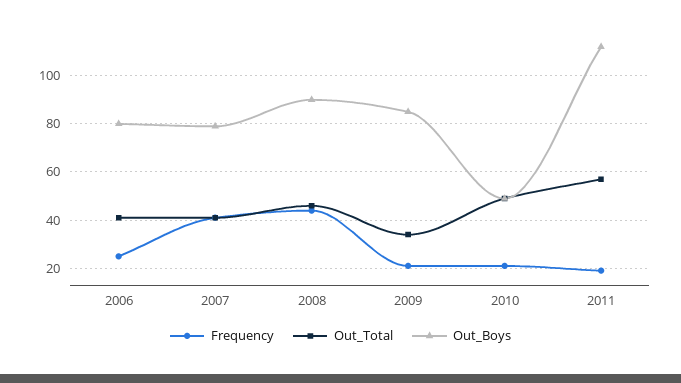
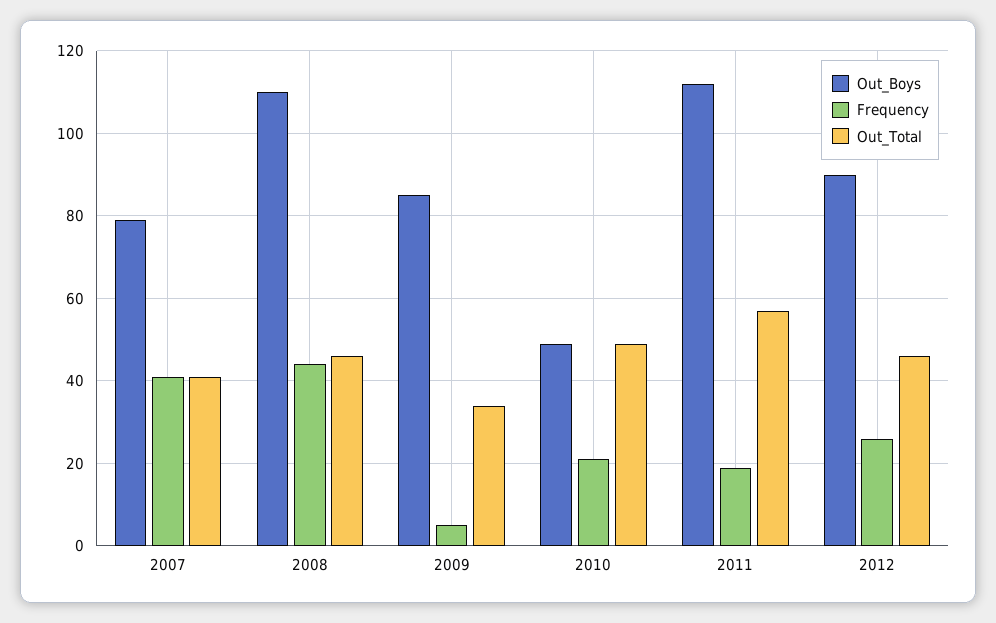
Frequency, 2006: 25 -> none
Out_Total, 2006: 40 -> none
Out_Boys, 2006: 80 -> none
Out_Boys, 2008: 90 -> 110
Frequency, 2009: 20 -> 5
Out_Boys, 2012: none -> 90
Frequency, 2012: none -> 25
Out_Total, 2012: none -> 45

